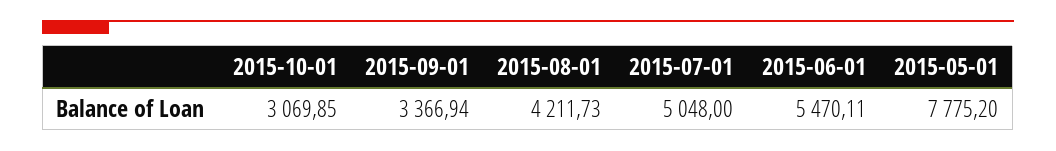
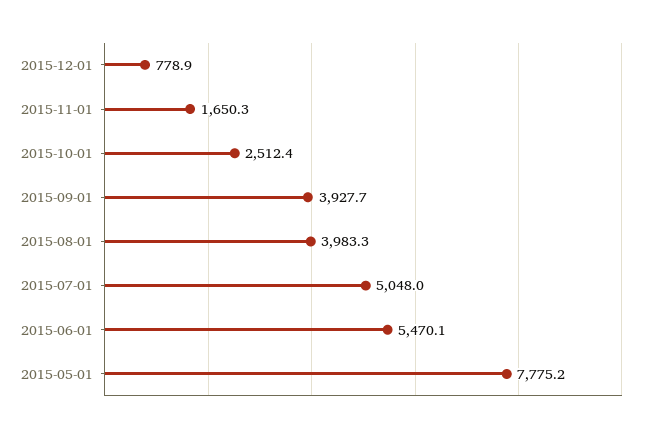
2015-10-01: 3069.85 -> 2512.4
2015-09-01: 3366.94 -> 3927.7
2015-08-01: 4211.73 -> 3983.3
2015-12-01: none -> 778.9
2015-11-01: none -> 1650.3

